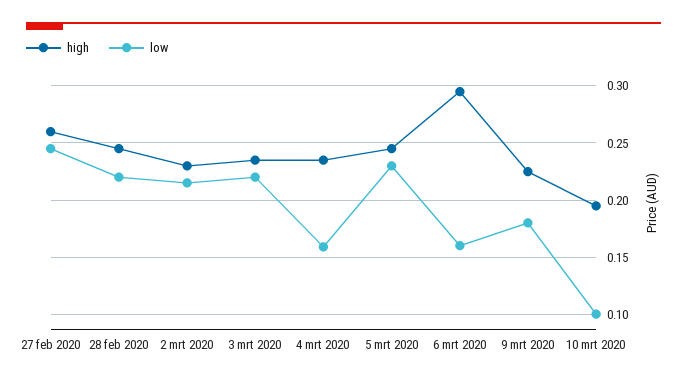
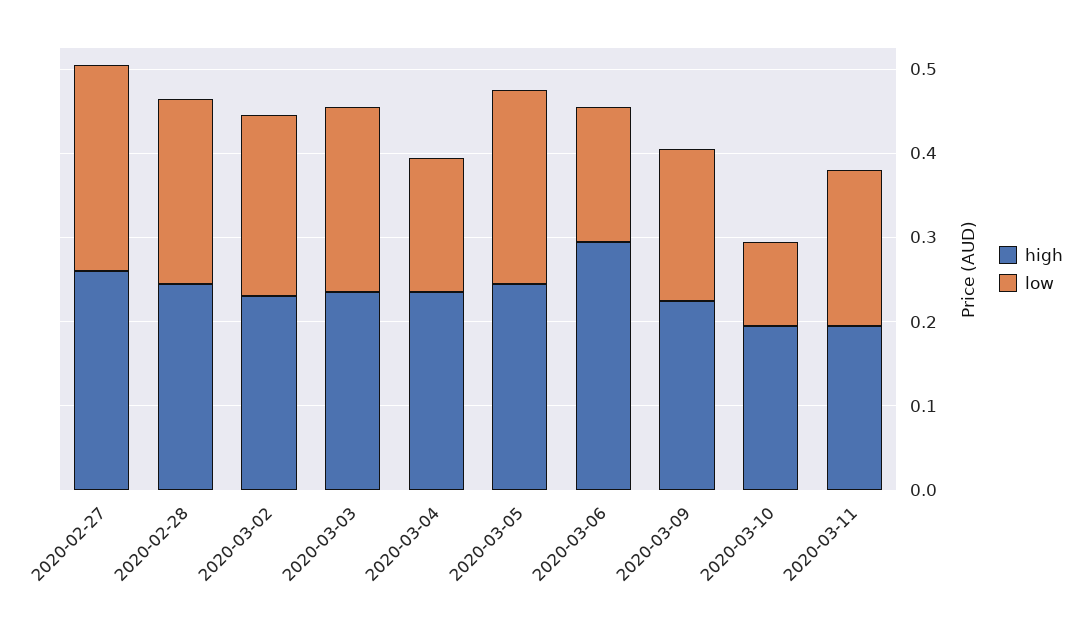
high, 2020-03-11: none -> 0.2
low, 2020-03-11: none -> 0.18

